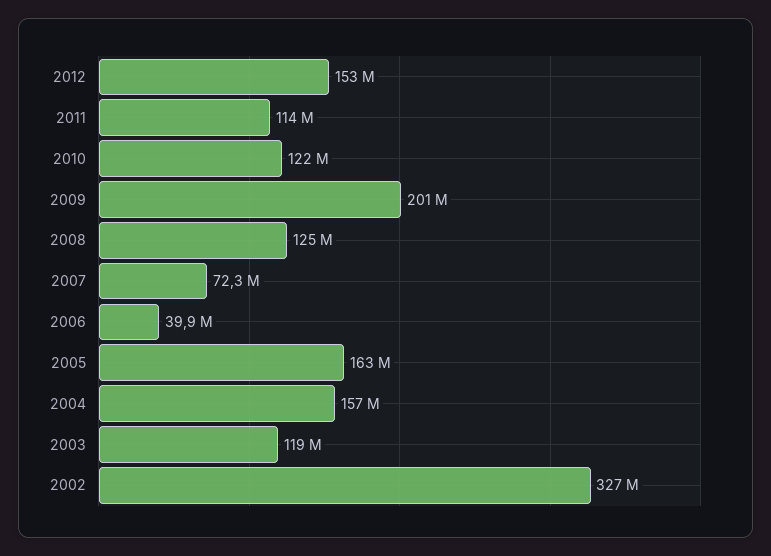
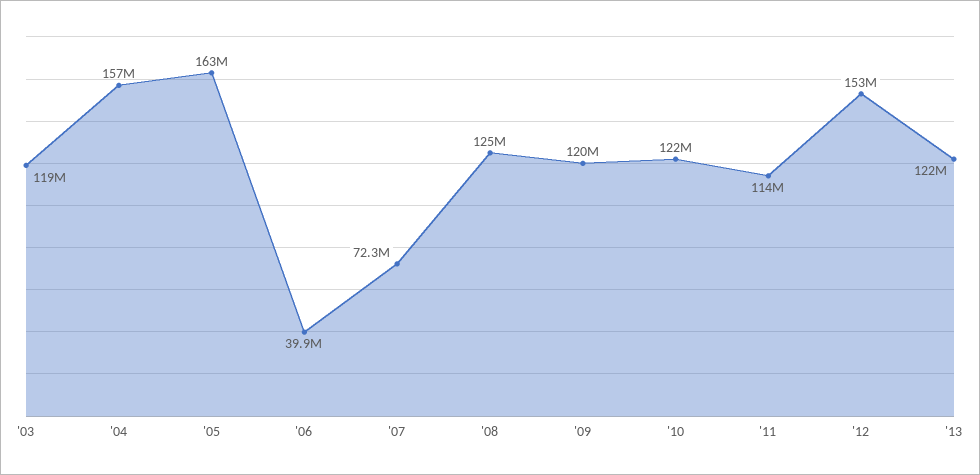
2009: 201000000 -> 120000000
2002: 327000000 -> none
'13: none -> 122000000

